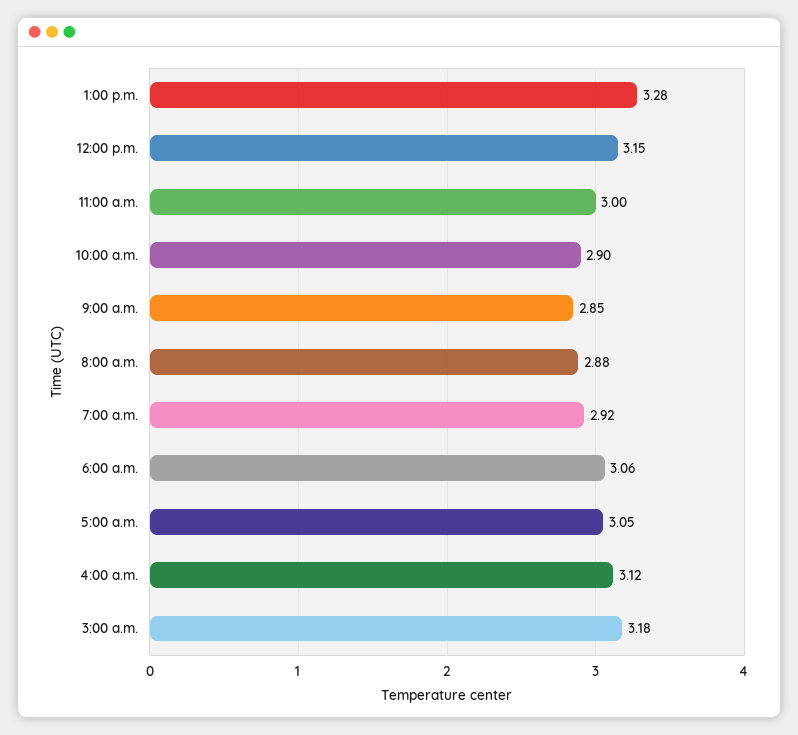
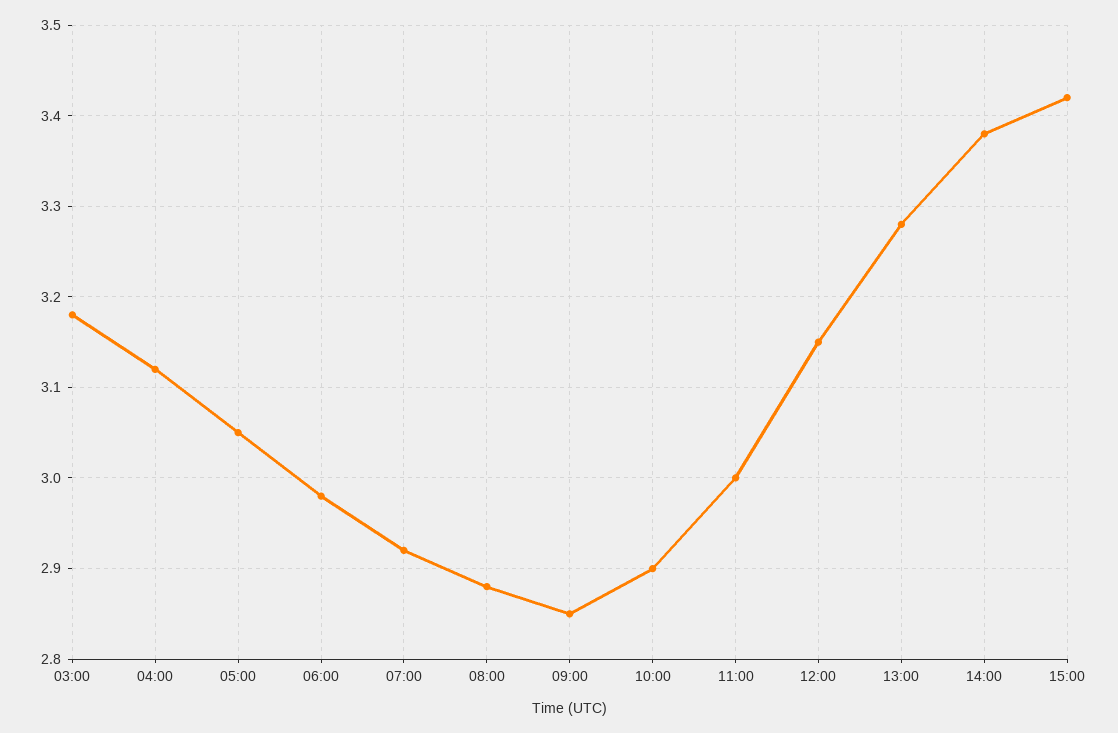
6:00 a.m.: 3.06 -> 2.98
14:00: none -> 3.38
15:00: none -> 3.42

